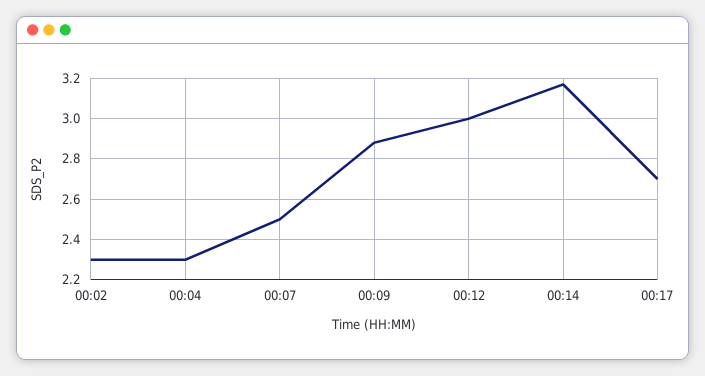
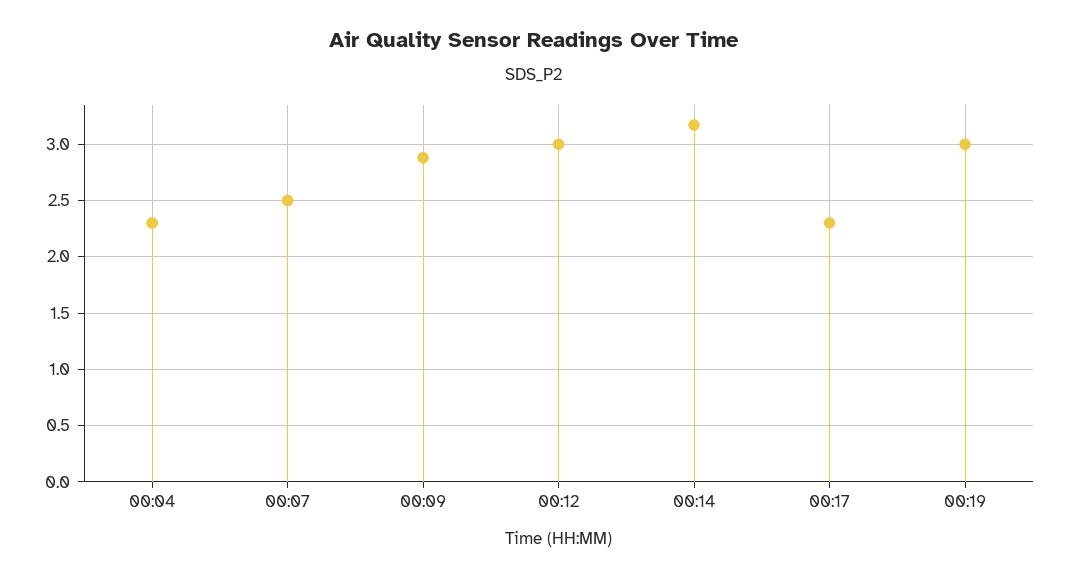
00:02: 2.3 -> none
00:17: 2.7 -> 2.3
00:19: none -> 3

